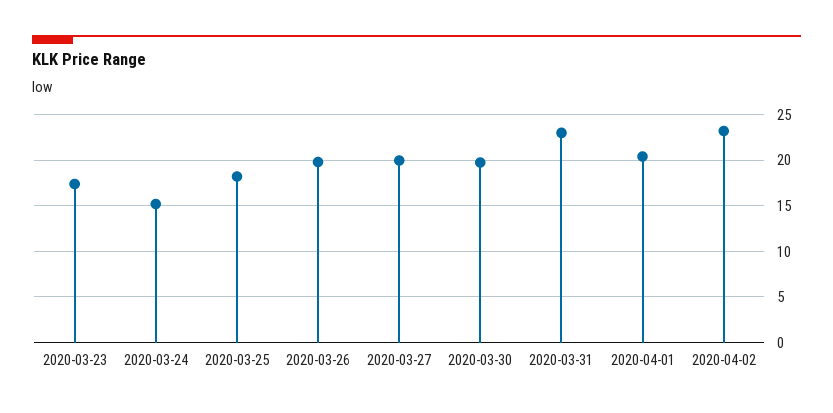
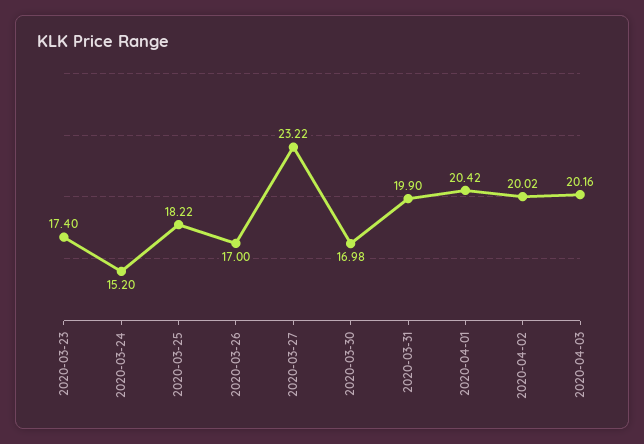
2020-03-26: 20 -> 17
2020-03-27: 20 -> 23.22
2020-03-30: 20 -> 16.98
2020-03-31: 23 -> 19.9
2020-04-02: 23 -> 20.02
2020-04-03: none -> 20.16

